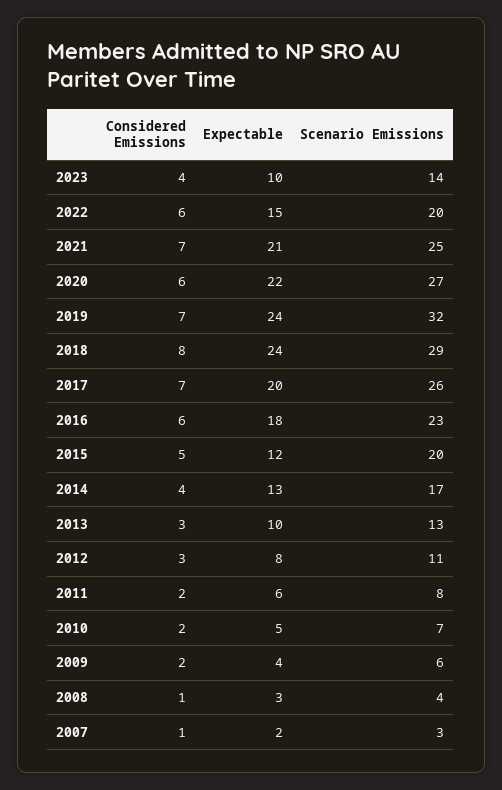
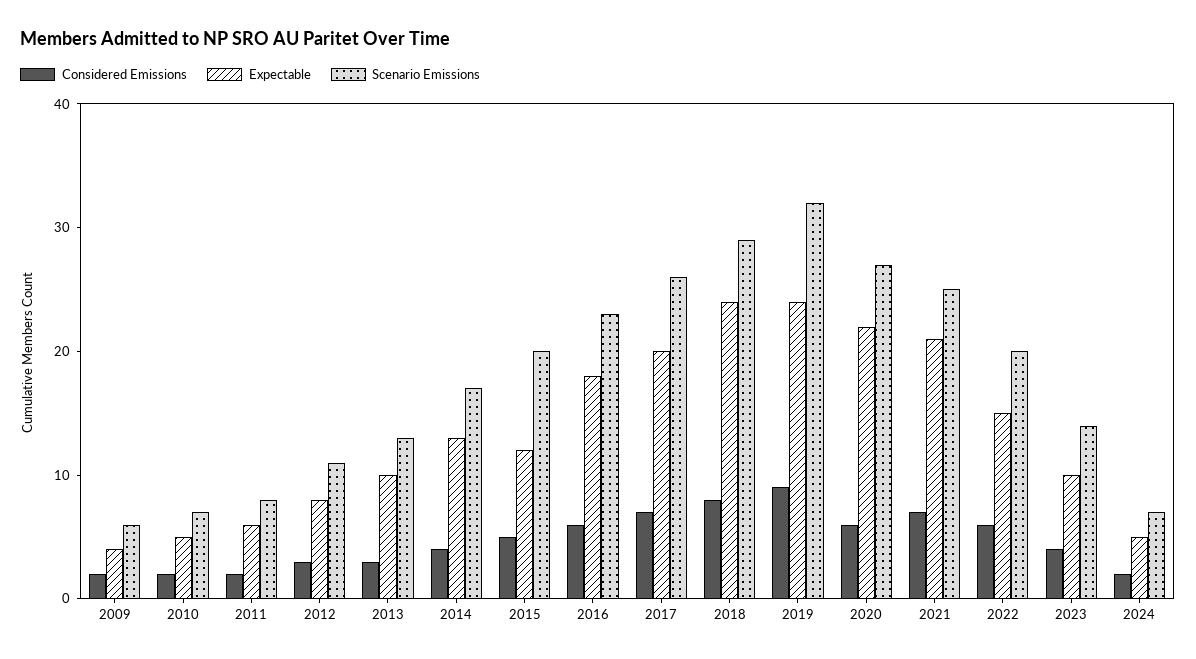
Considered Emissions, 2019: 7 -> 9
Considered Emissions, 2008: 1 -> none
Expectable, 2008: 3 -> none
Scenario Emissions, 2008: 4 -> none
Considered Emissions, 2007: 1 -> none
Expectable, 2007: 2 -> none
Scenario Emissions, 2007: 3 -> none
Considered Emissions, 2024: none -> 2
Expectable, 2024: none -> 5
Scenario Emissions, 2024: none -> 7

